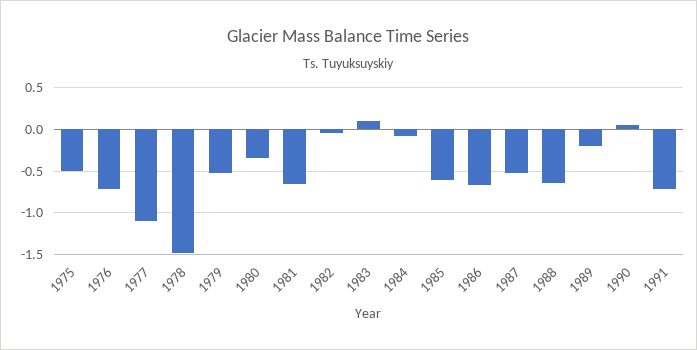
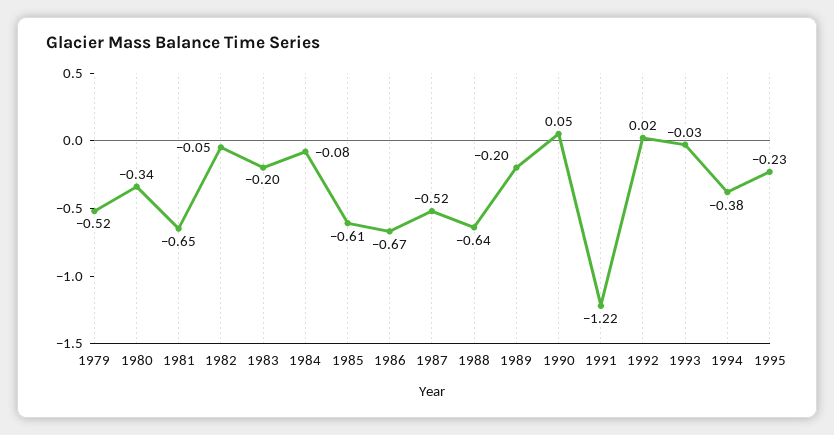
1975: -0.5 -> none
1976: -0.7 -> none
1977: -1.1 -> none
1978: -1.5 -> none
1983: 0.1 -> -0.2
1991: -0.7 -> -1.22
1992: none -> 0.02
1993: none -> -0.03
1994: none -> -0.38
1995: none -> -0.23

